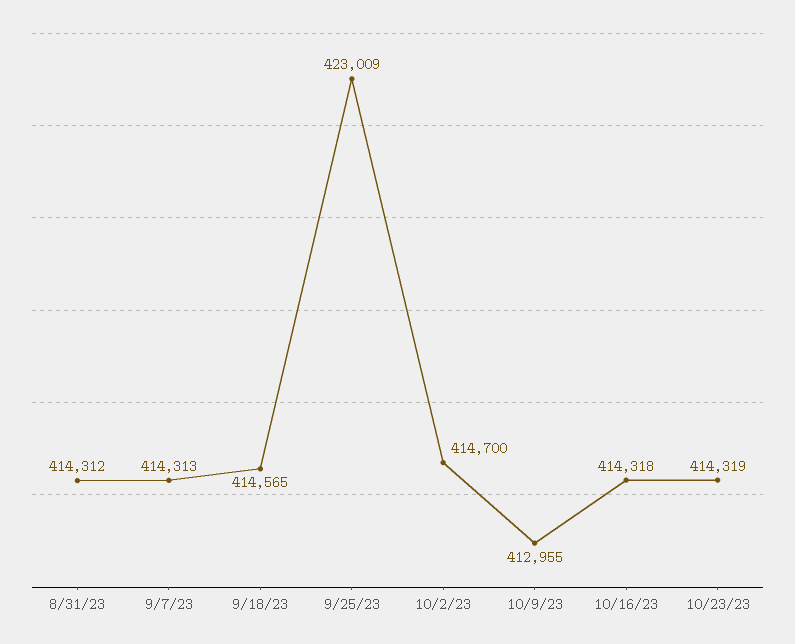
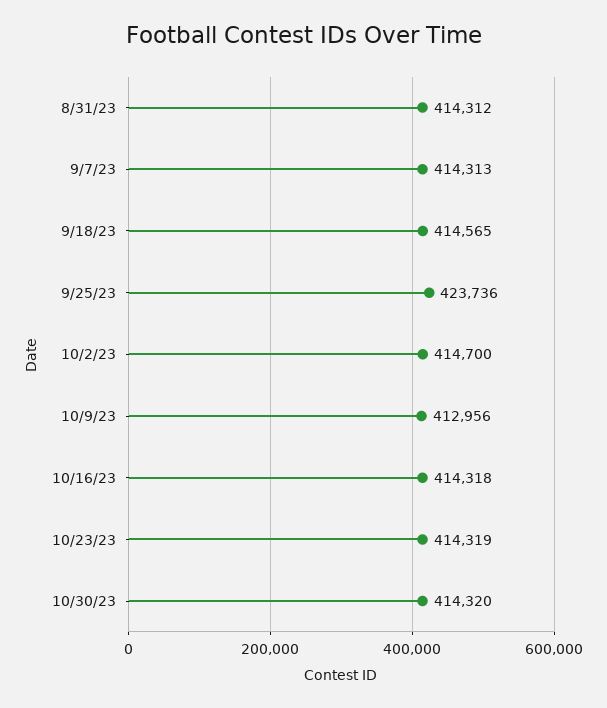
9/25/23: 423009 -> 423736
10/9/23: 412955 -> 412956
10/30/23: none -> 414320

